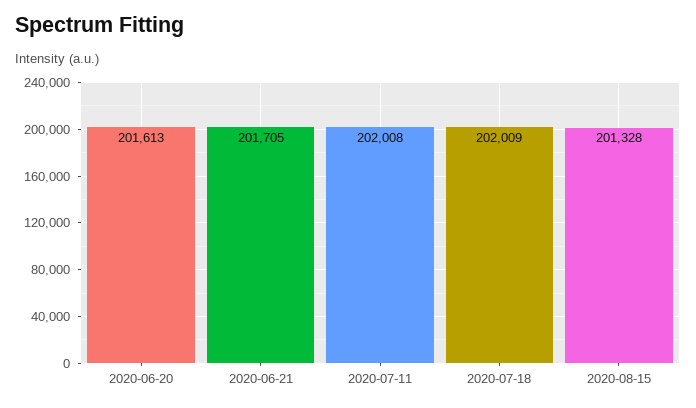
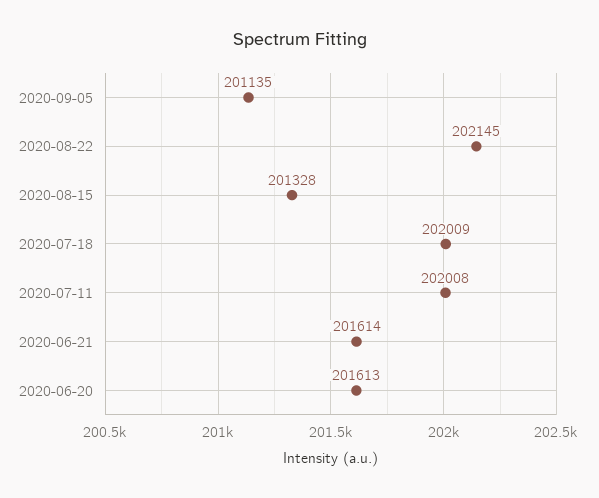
2020-06-21: 201705 -> 201614
2020-09-05: none -> 201135
2020-08-22: none -> 202145

